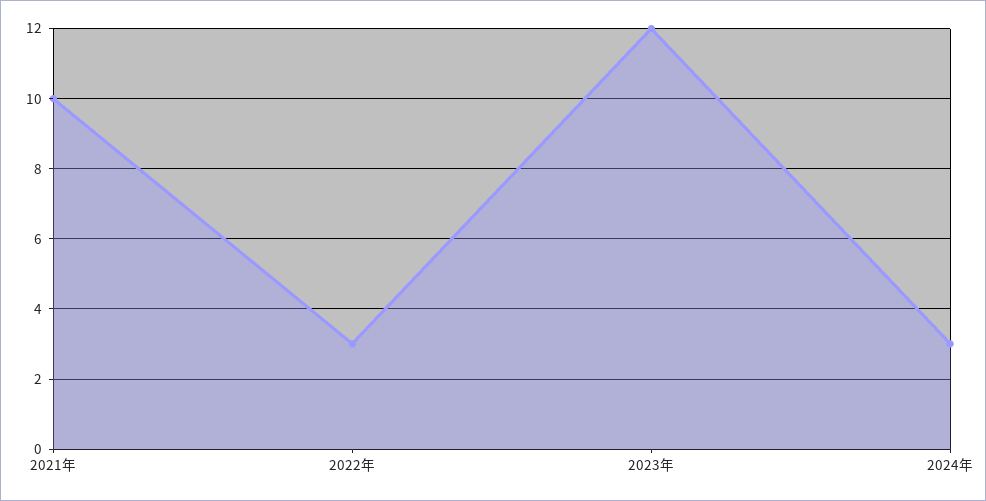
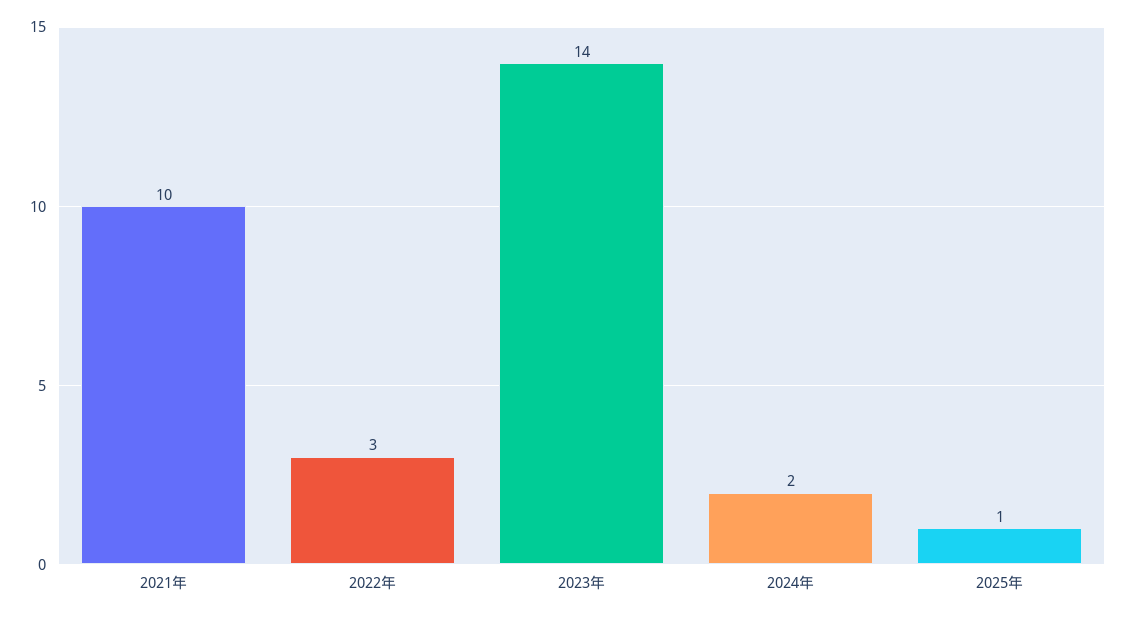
2023年: 12 -> 14
2024年: 3 -> 2
2025年: none -> 1

